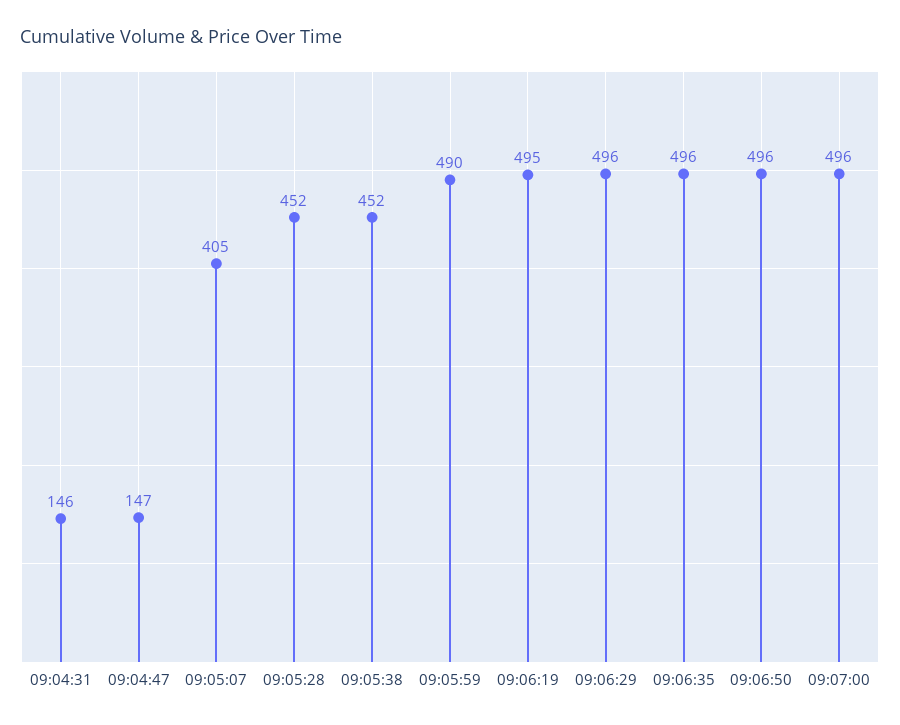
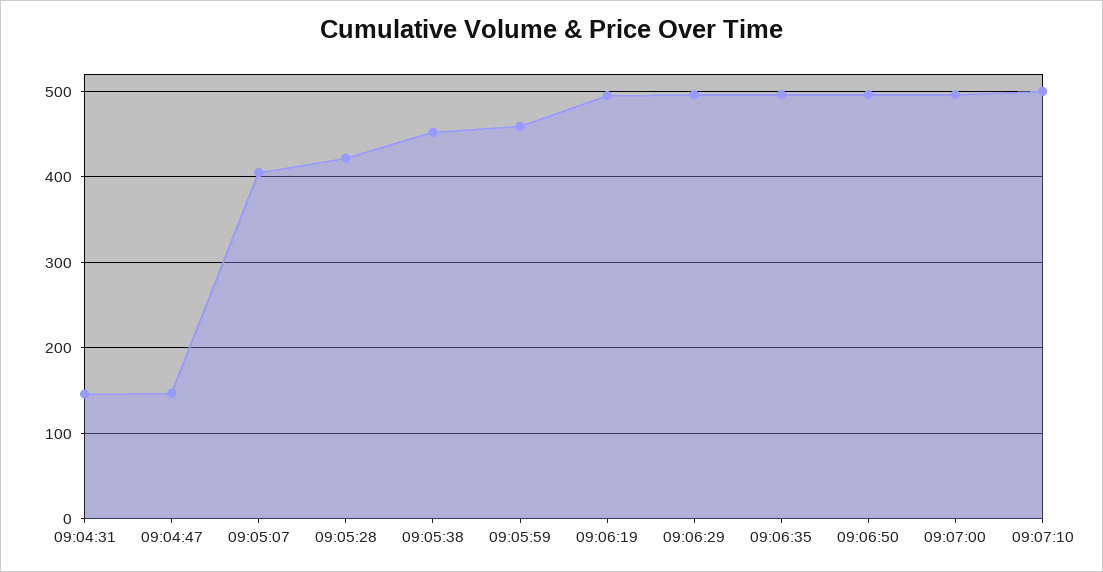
09:05:28: 452 -> 420
09:05:59: 490 -> 460
09:07:10: none -> 500

